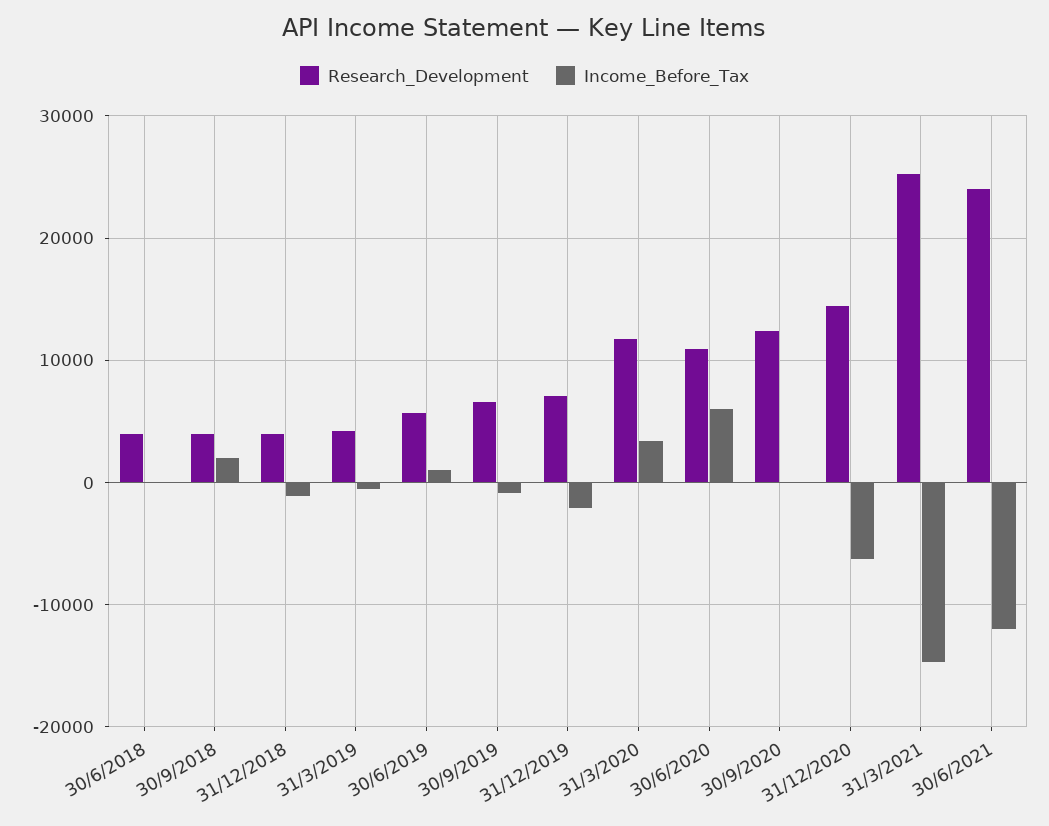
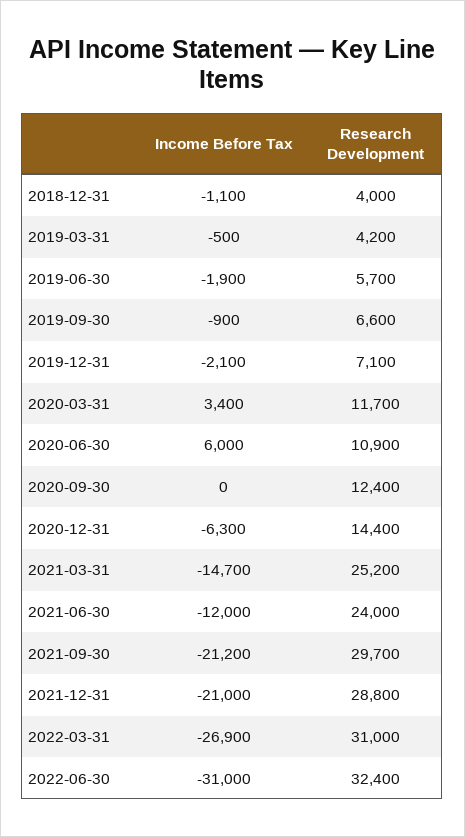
Research_Development, 30/6/2018: 4000 -> none
Income_Before_Tax, 30/6/2018: 0 -> none
Research_Development, 30/9/2018: 4000 -> none
Income_Before_Tax, 30/9/2018: 2000 -> none
Income_Before_Tax, 30/6/2019: 1000 -> -1900
Income_Before_Tax, 2021-09-30: none -> -21200
Research_Development, 2021-09-30: none -> 29700
Income_Before_Tax, 2021-12-31: none -> -21000
Research_Development, 2021-12-31: none -> 28800
Income_Before_Tax, 2022-03-31: none -> -26900
Research_Development, 2022-03-31: none -> 31000
Income_Before_Tax, 2022-06-30: none -> -31000
Research_Development, 2022-06-30: none -> 32400

